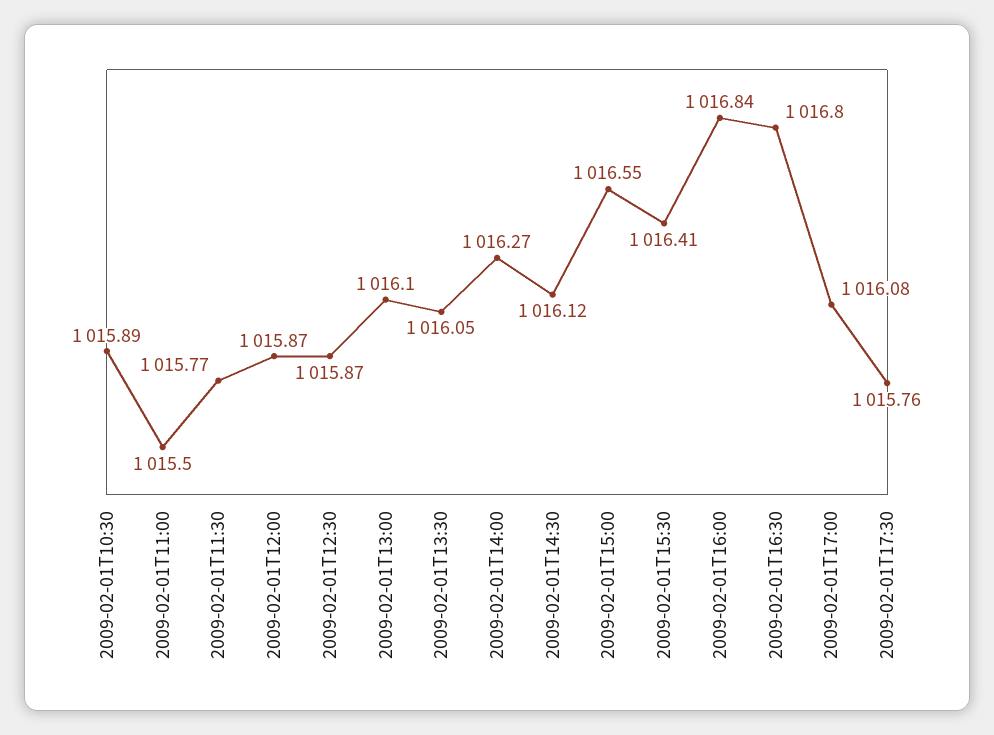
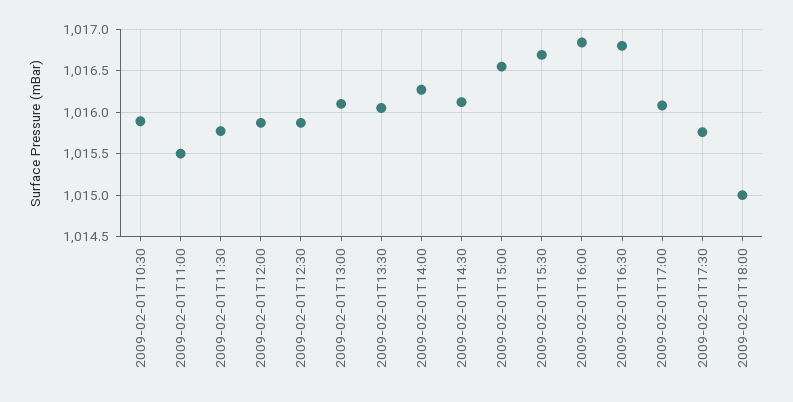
2009-02-01T15:30: 1016.41 -> 1016.7
2009-02-01T18:00: none -> 1015

